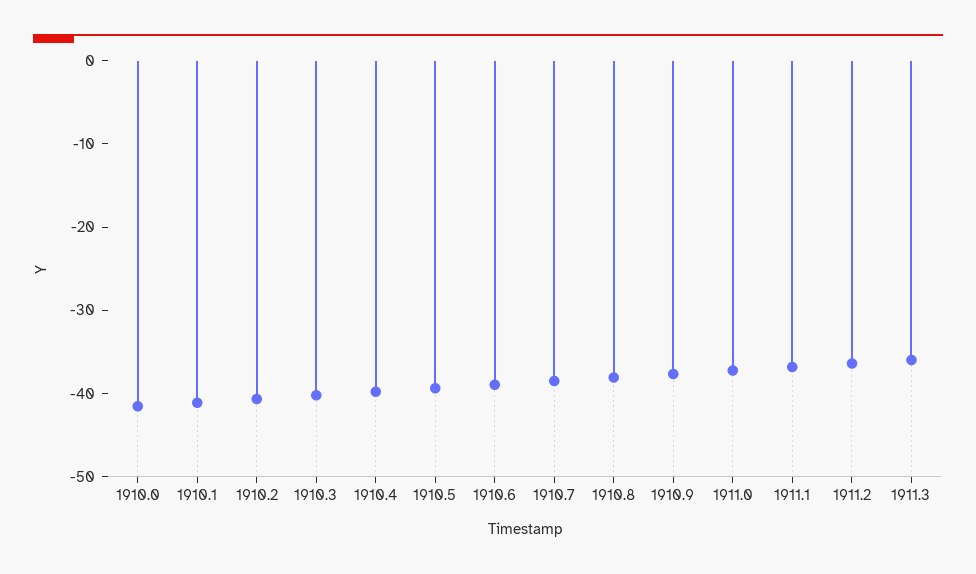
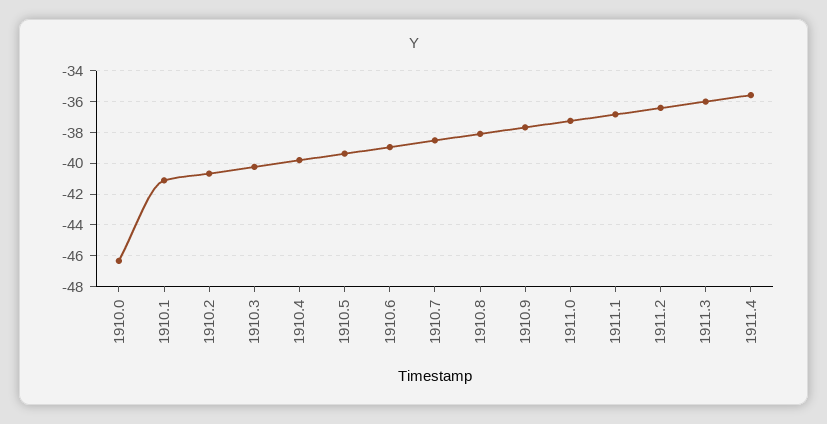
1910.0: -42 -> -46.5
1911.4: none -> -35.5

